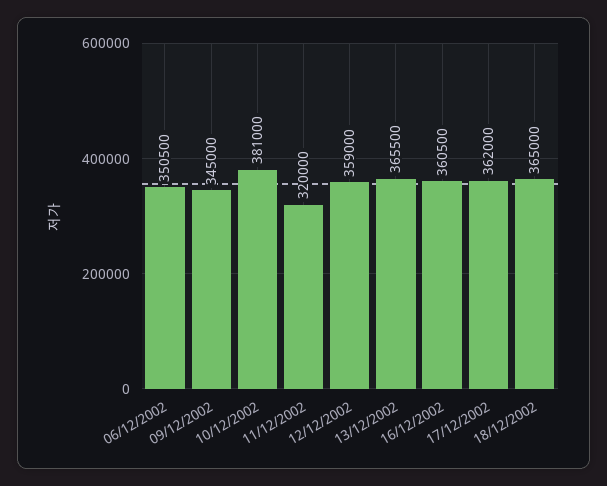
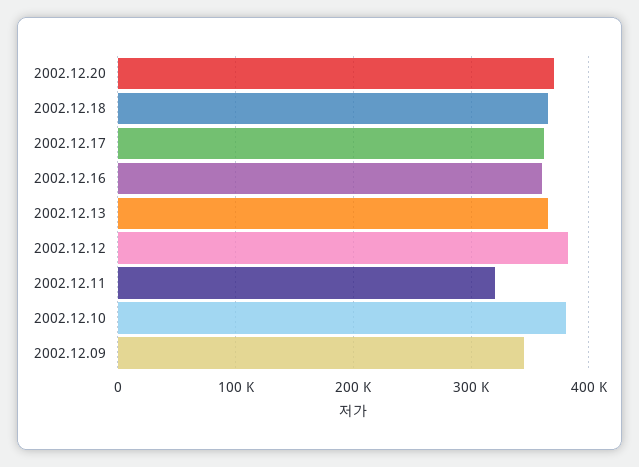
06/12/2002: 350500 -> none
12/12/2002: 359000 -> 380000
2002.12.20: none -> 370000

